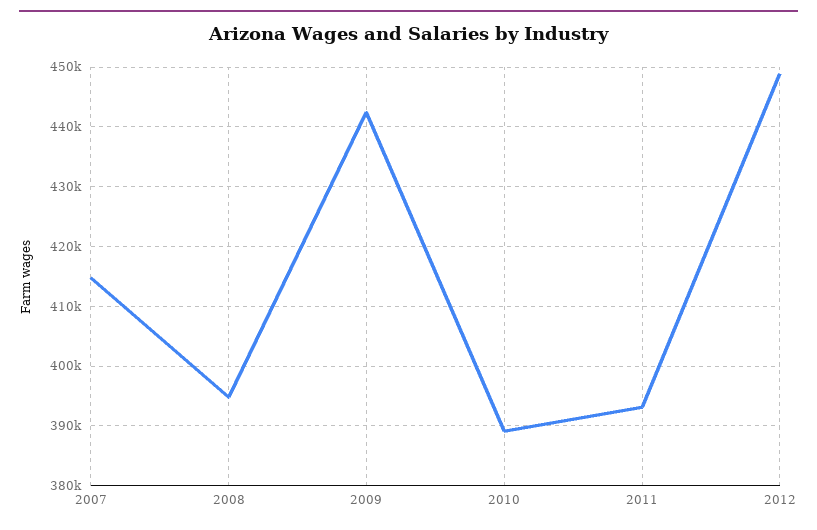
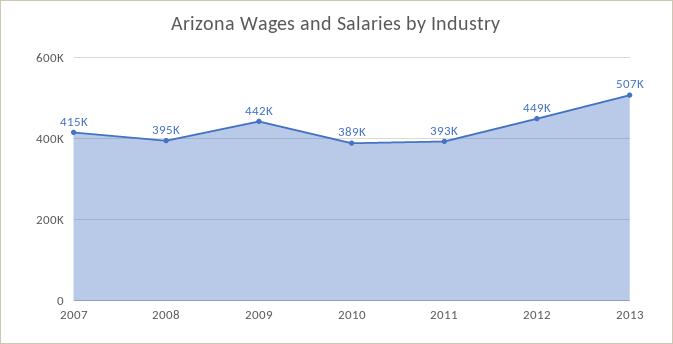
2013: none -> 507000

